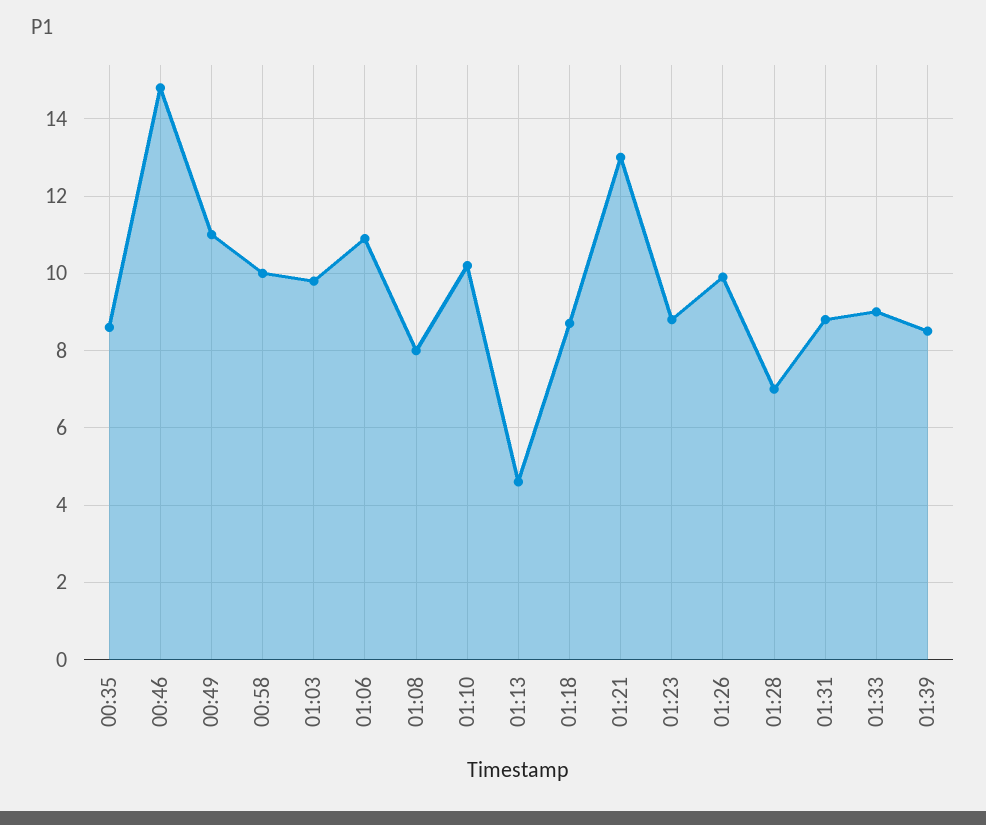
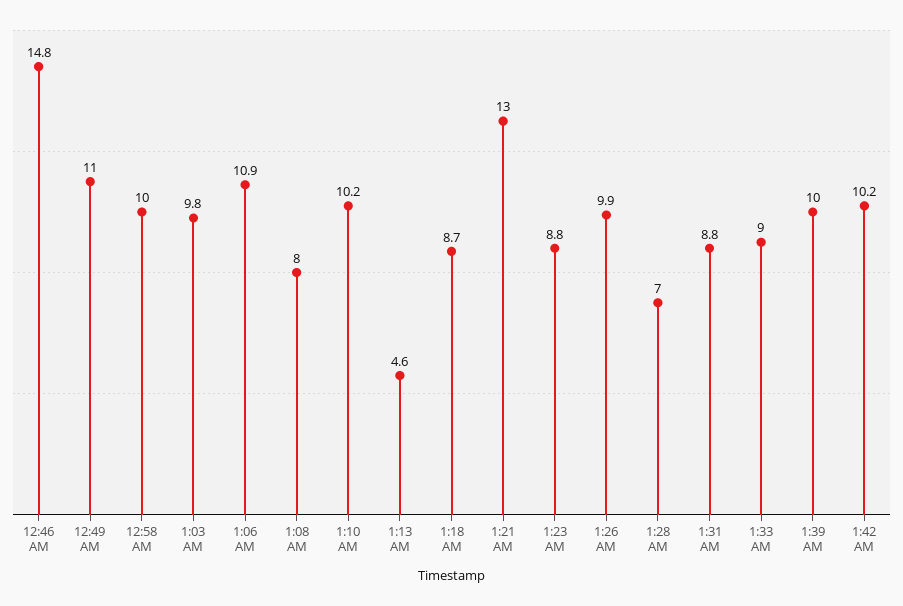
00:35: 8.5 -> none
01:39: 8.5 -> 10
1:42 AM: none -> 10.2

